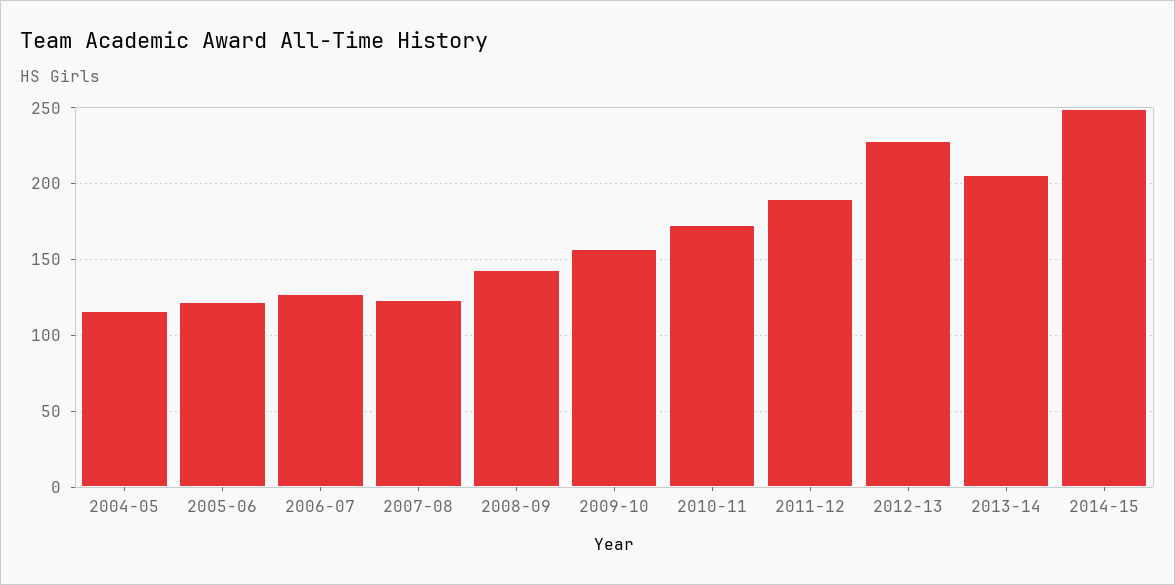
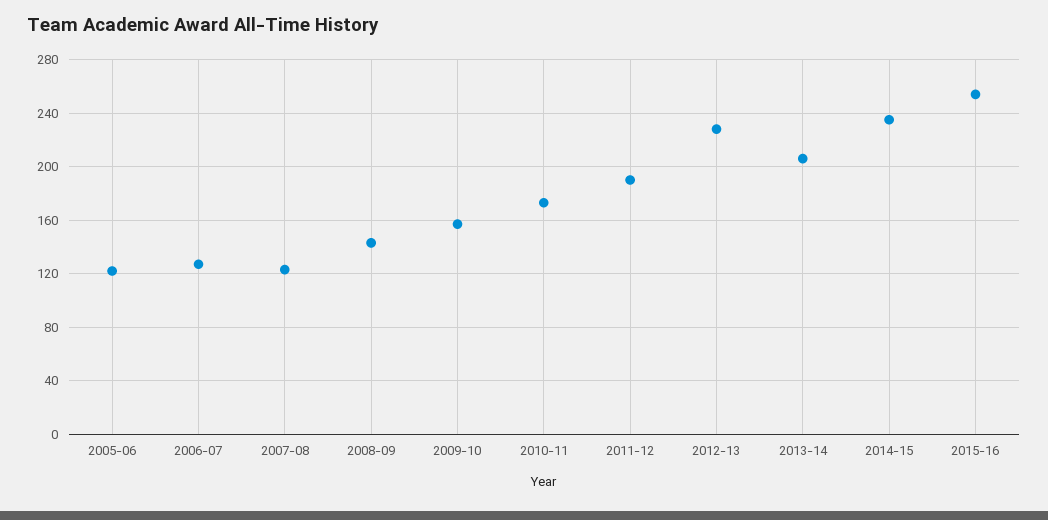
2004-05: 115 -> none
2014-15: 250 -> 235
2015-16: none -> 255

